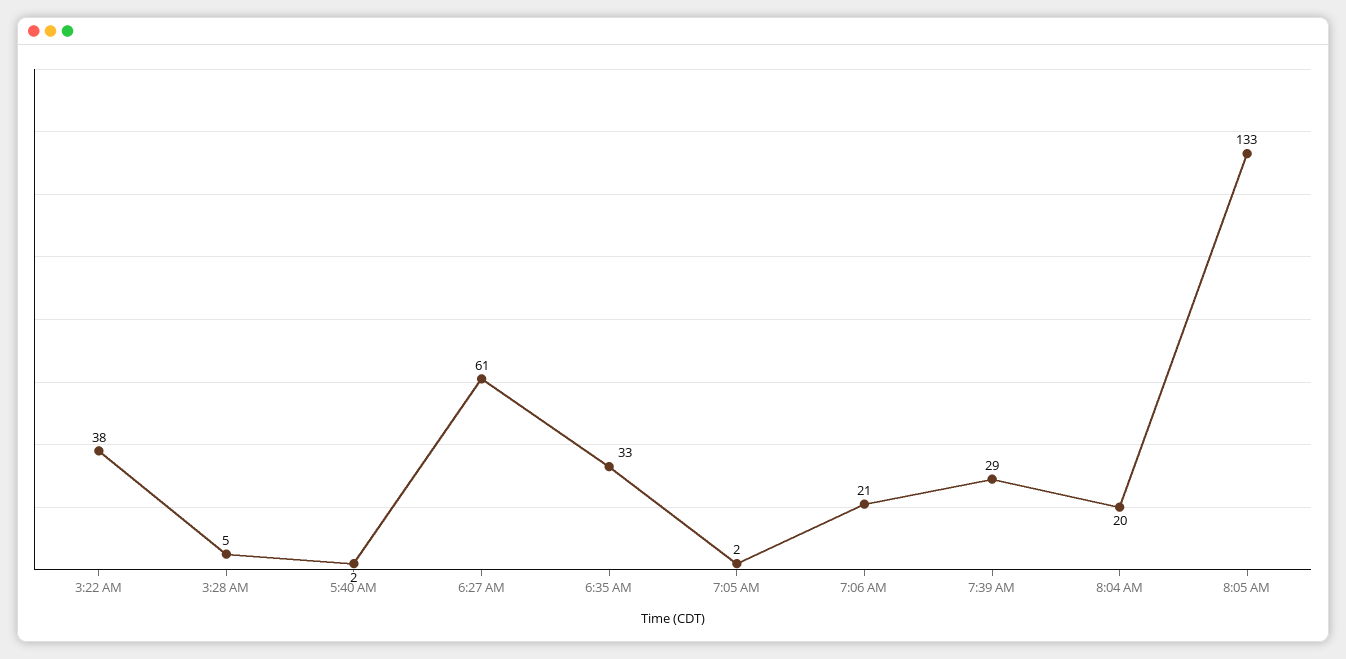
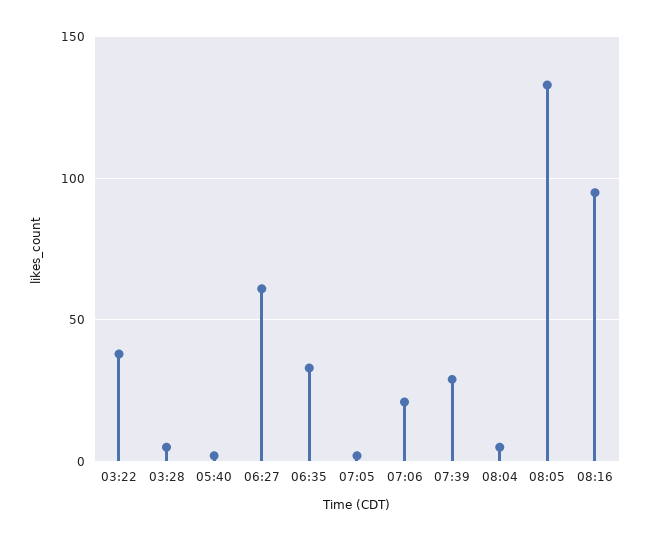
8:04 AM: 20 -> 5
08:16: none -> 95

